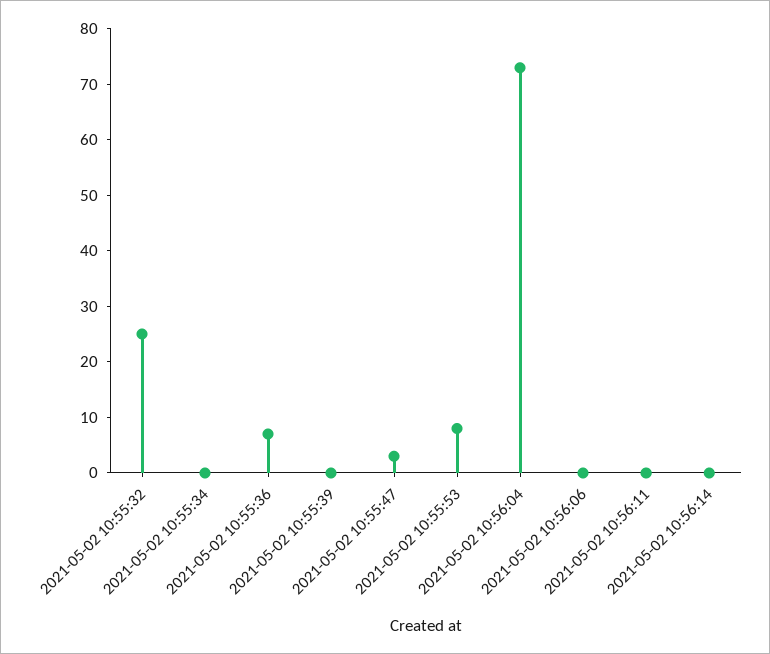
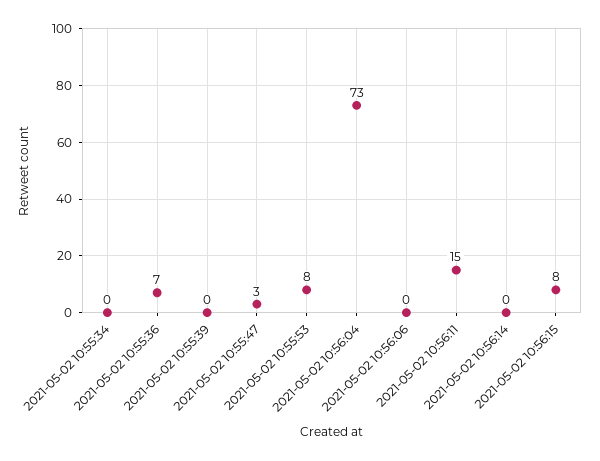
2021-05-02 10:55:32: 25 -> none
2021-05-02 10:56:11: 0 -> 15
2021-05-02 10:56:15: none -> 8

